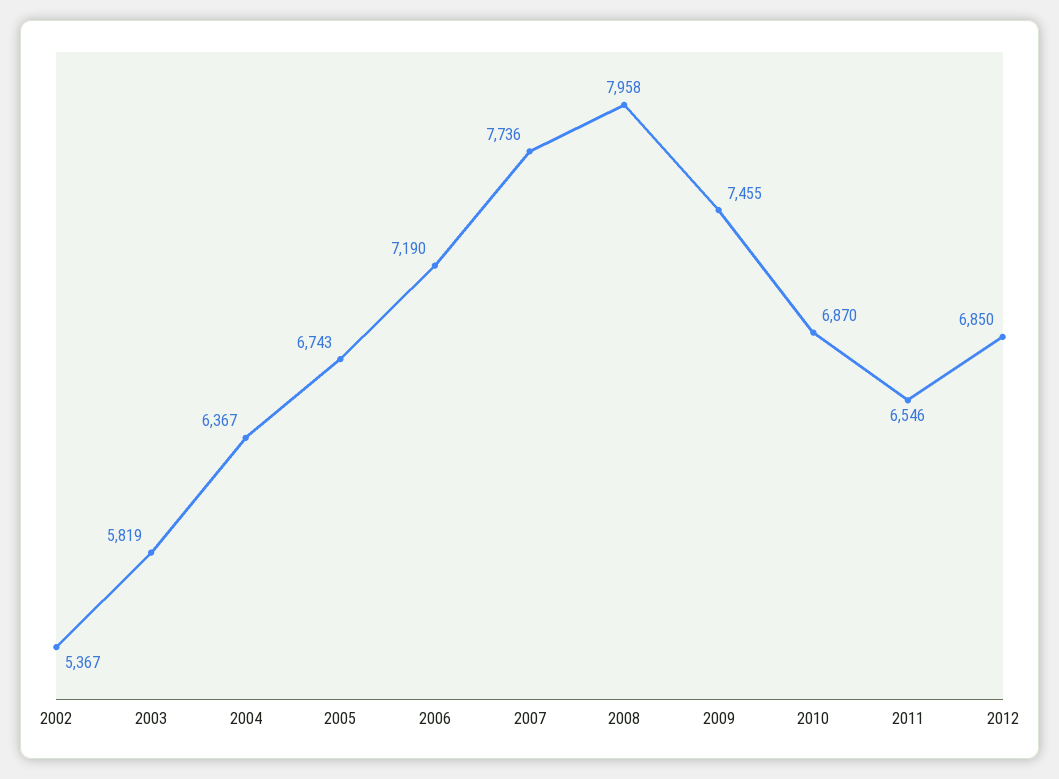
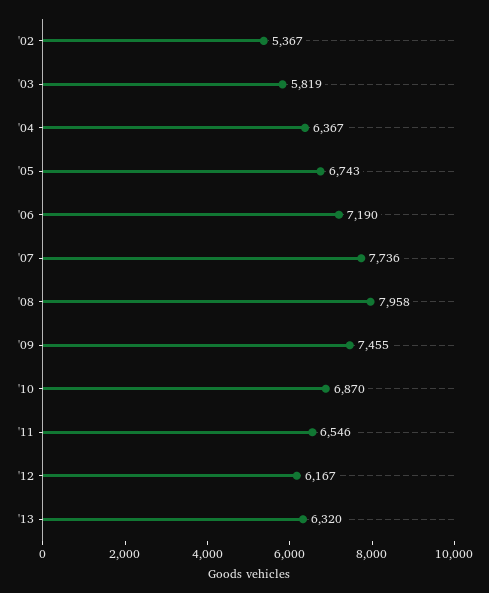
2012: 6850 -> 6167
'13: none -> 6320

